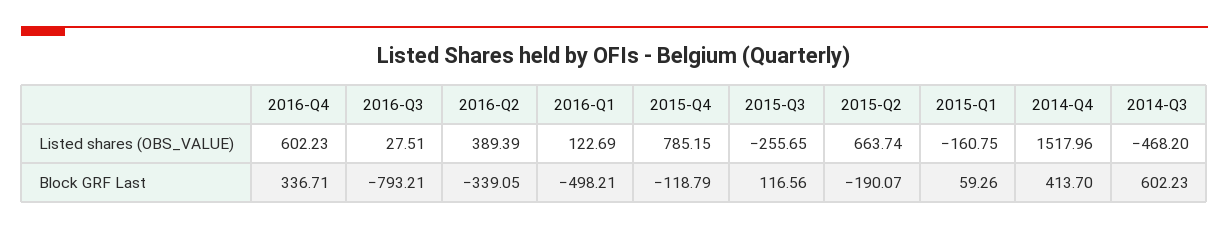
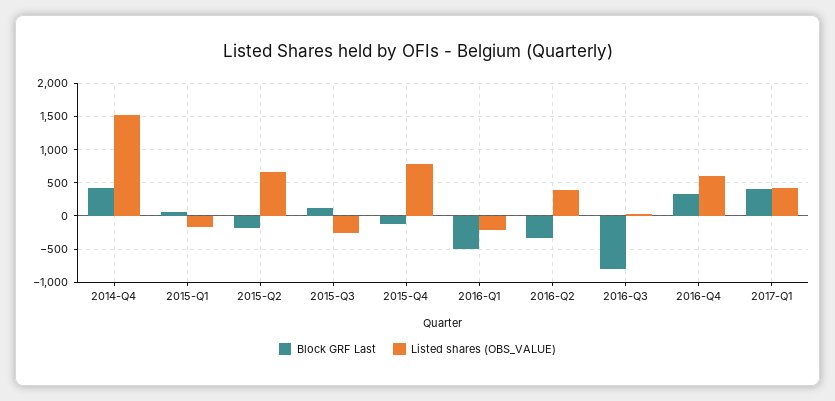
Listed shares (OBS_VALUE), 2016-Q1: 122.69 -> -200
Listed shares (OBS_VALUE), 2014-Q3: -468.2 -> none
Block GRF Last, 2014-Q3: 602.23 -> none
Block GRF Last, 2017-Q1: none -> 400
Listed shares (OBS_VALUE), 2017-Q1: none -> 400

